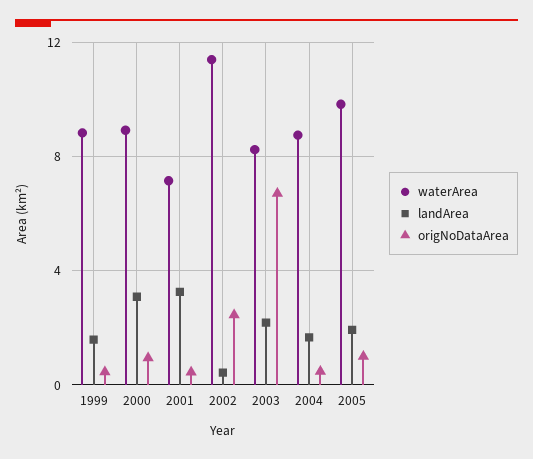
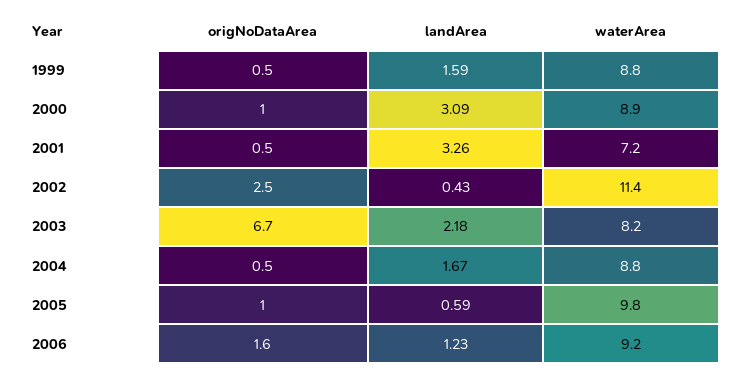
landArea, 2005: 2 -> 0.59
origNoDataArea, 2006: none -> 1.6
landArea, 2006: none -> 1.23
waterArea, 2006: none -> 9.2

